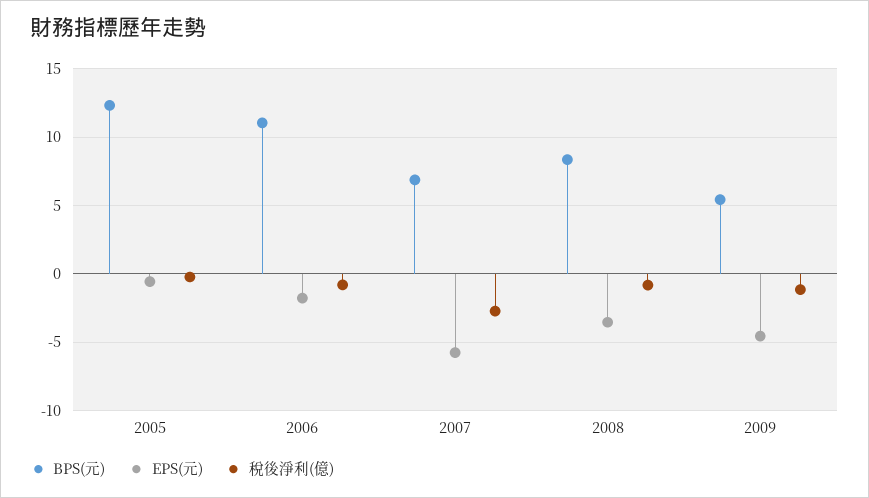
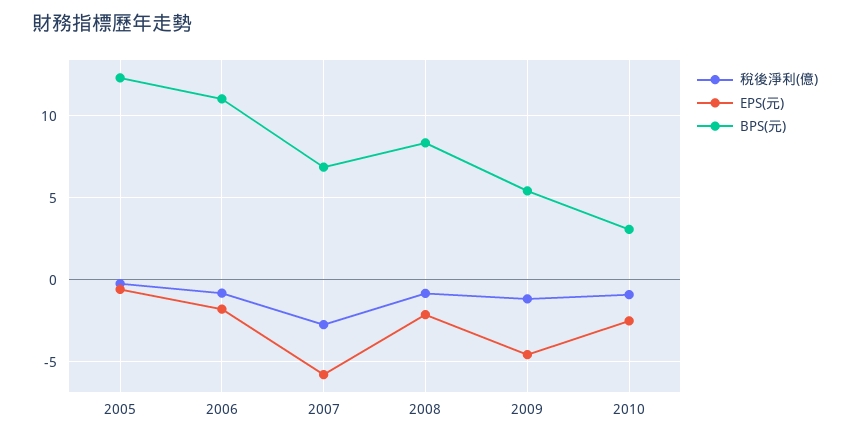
EPS(元), 2008: -3.5 -> -2
稅後淨利(億), 2010: none -> -1
EPS(元), 2010: none -> -2.5
BPS(元), 2010: none -> 3

